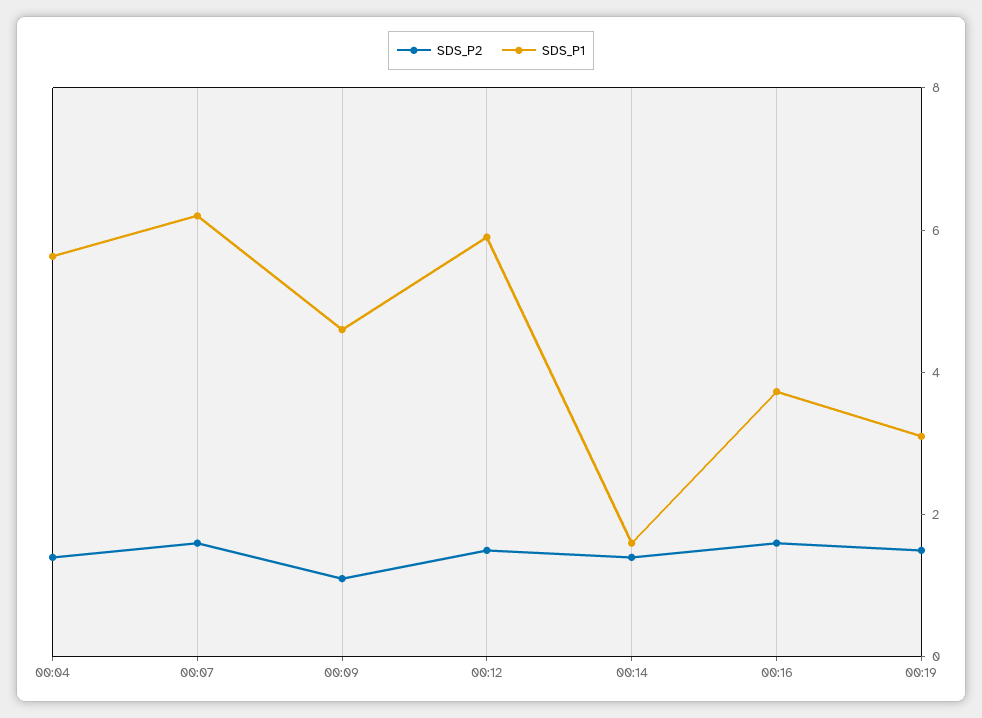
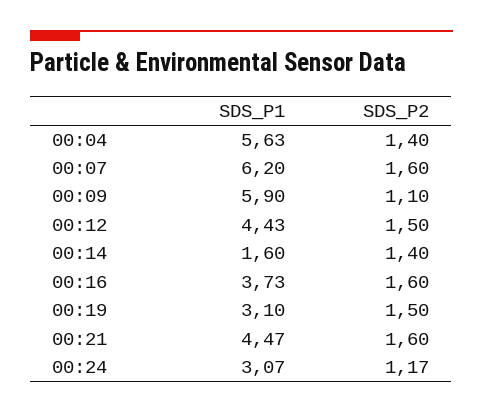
SDS_P1, 00:09: 4.5 -> 5.9
SDS_P1, 00:12: 6 -> 4.43
SDS_P1, 00:21: none -> 4.47
SDS_P2, 00:21: none -> 1.6
SDS_P1, 00:24: none -> 3.07
SDS_P2, 00:24: none -> 1.17

